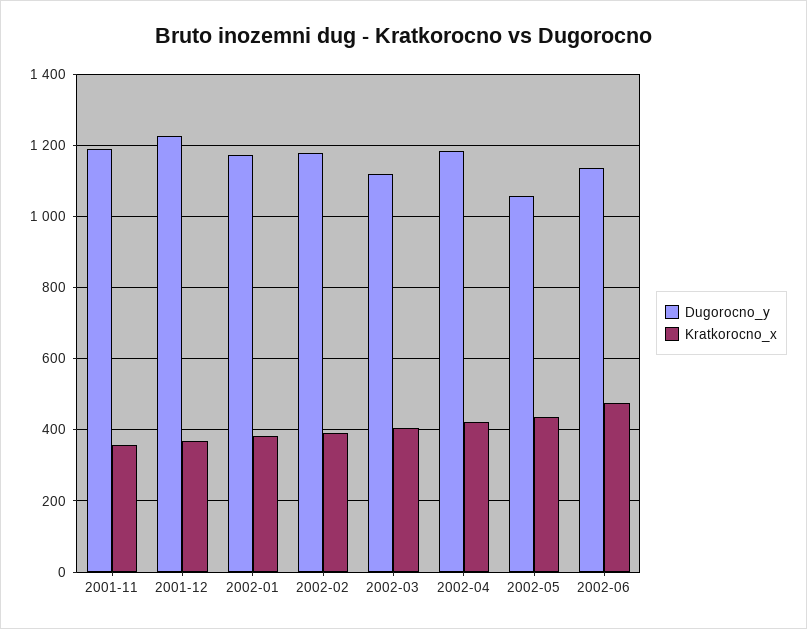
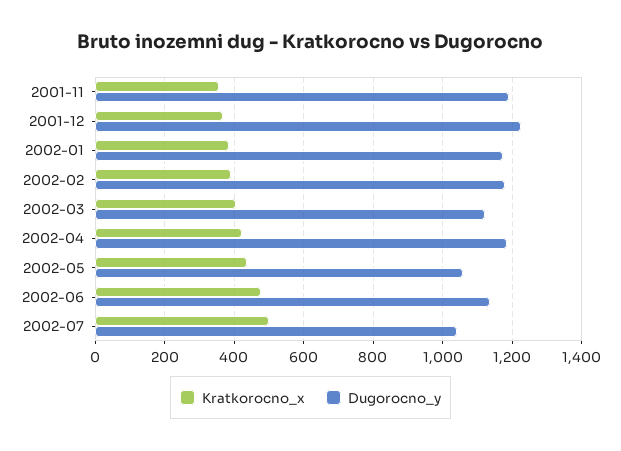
Kratkorocno_x, 2002-07: none -> 500
Dugorocno_y, 2002-07: none -> 1040

